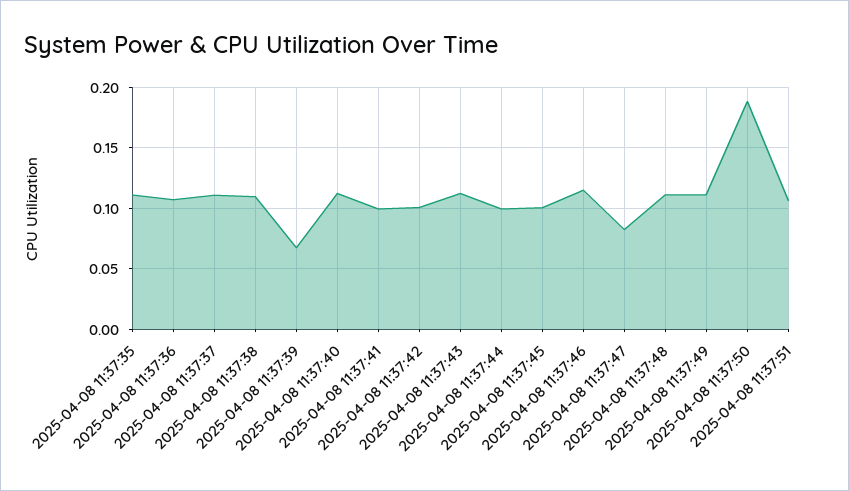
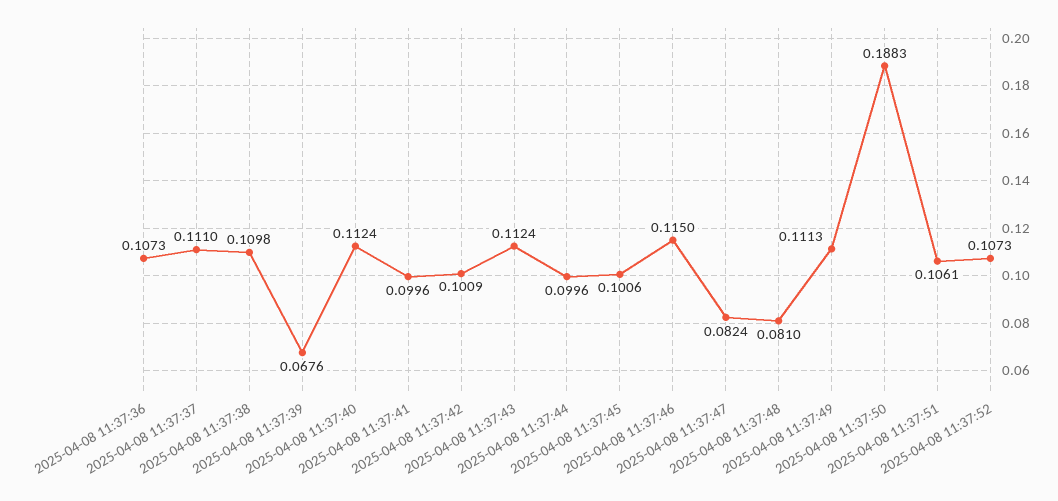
2025-04-08 11:37:35: 0.11 -> none
2025-04-08 11:37:48: 0.11 -> 0.081
2025-04-08 11:37:52: none -> 0.1073

